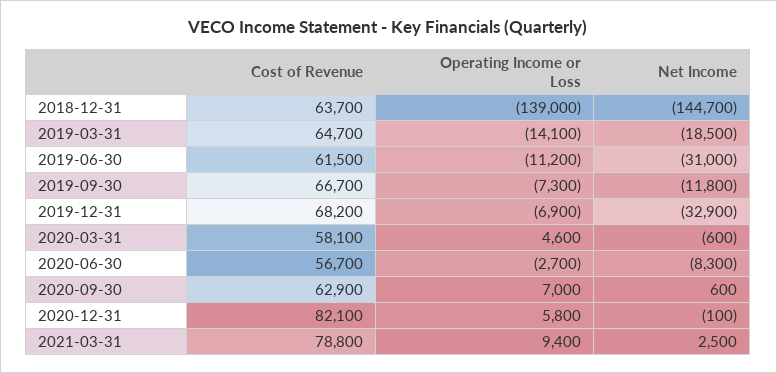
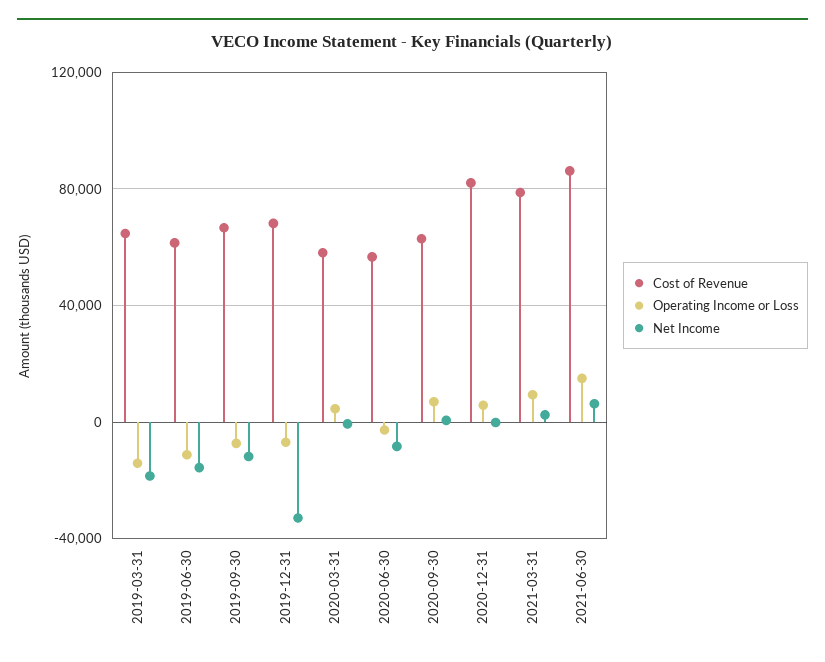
Cost of Revenue, 2018-12-31: 63700 -> none
Operating Income or Loss, 2018-12-31: -139000 -> none
Net Income, 2018-12-31: -144700 -> none
Net Income, 2019-06-30: -31000 -> -15000
Cost of Revenue, 2021-06-30: none -> 85000
Operating Income or Loss, 2021-06-30: none -> 15000
Net Income, 2021-06-30: none -> 5000

